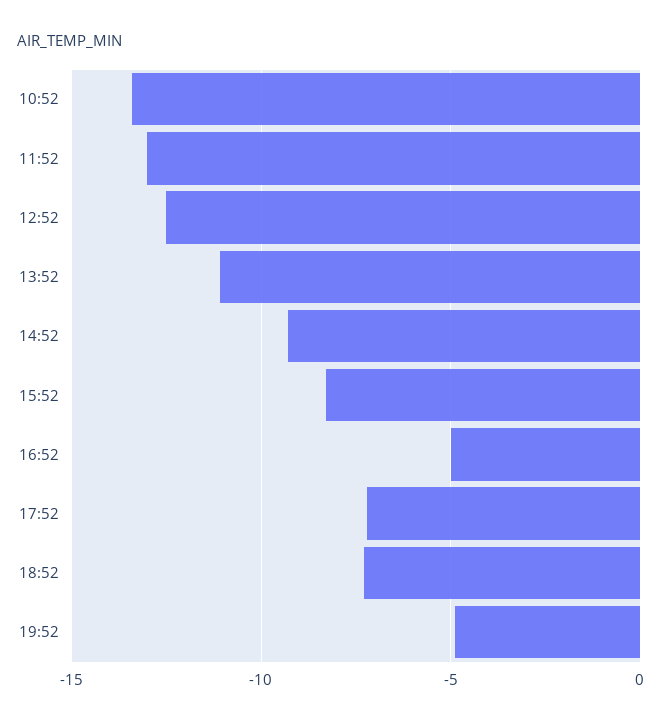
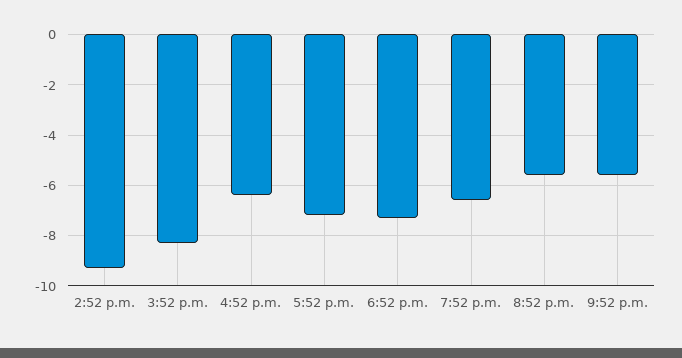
10:52: -13.5 -> none
11:52: -13 -> none
12:52: -12.5 -> none
13:52: -11 -> none
16:52: -5 -> -6.5
19:52: -5 -> -6.5
8:52 p.m.: none -> -5.5
9:52 p.m.: none -> -5.5

